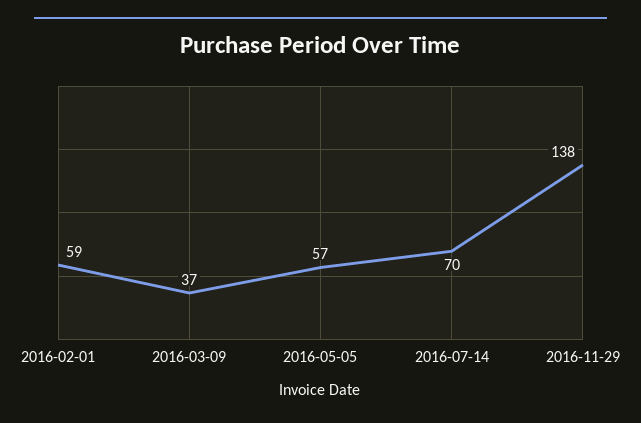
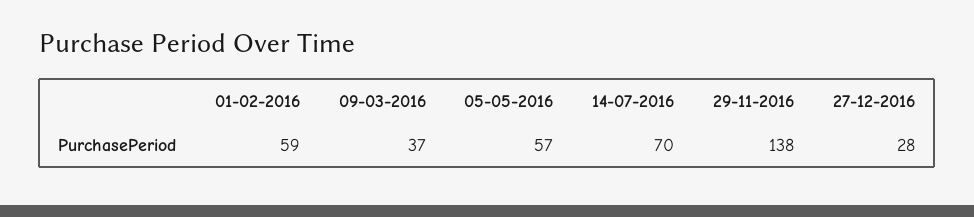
27-12-2016: none -> 28

